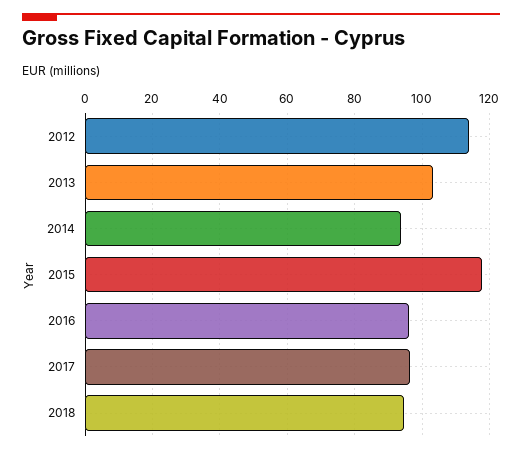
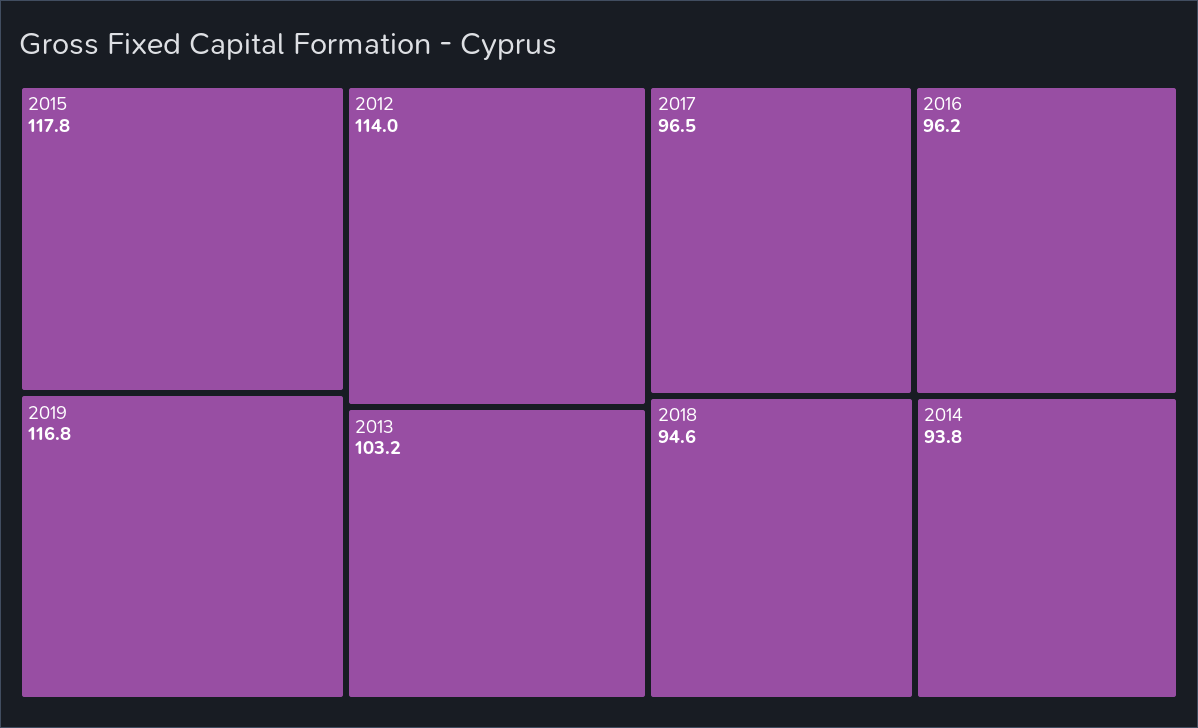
2019: none -> 116.8

